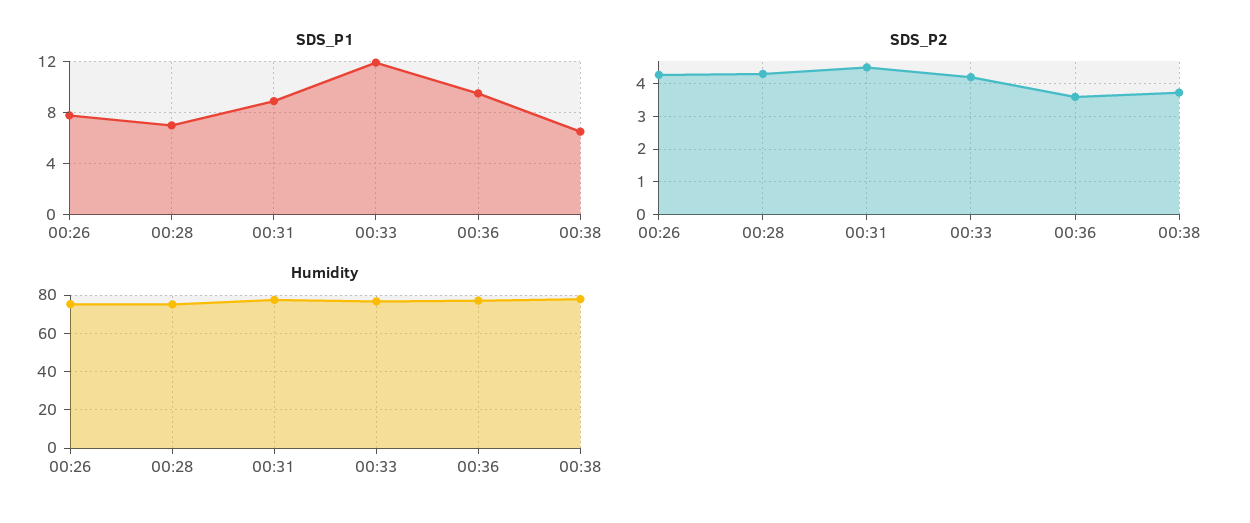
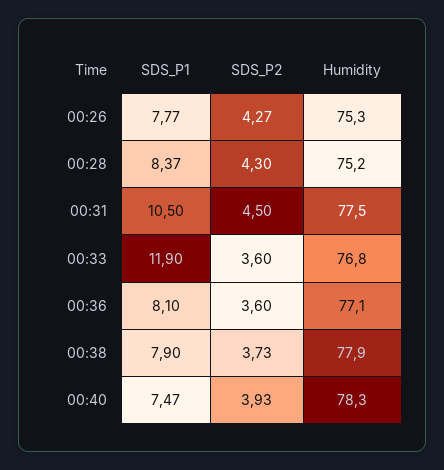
SDS_P1, 00:28: 7 -> 8.37
SDS_P1, 00:31: 9 -> 10.5
SDS_P1, 00:36: 9.5 -> 8.1
SDS_P1, 00:38: 6.5 -> 7.9
SDS_P2, 00:33: 4.2 -> 3.6
SDS_P1, 00:40: none -> 7.47
SDS_P2, 00:40: none -> 3.93
Humidity, 00:40: none -> 78.3

